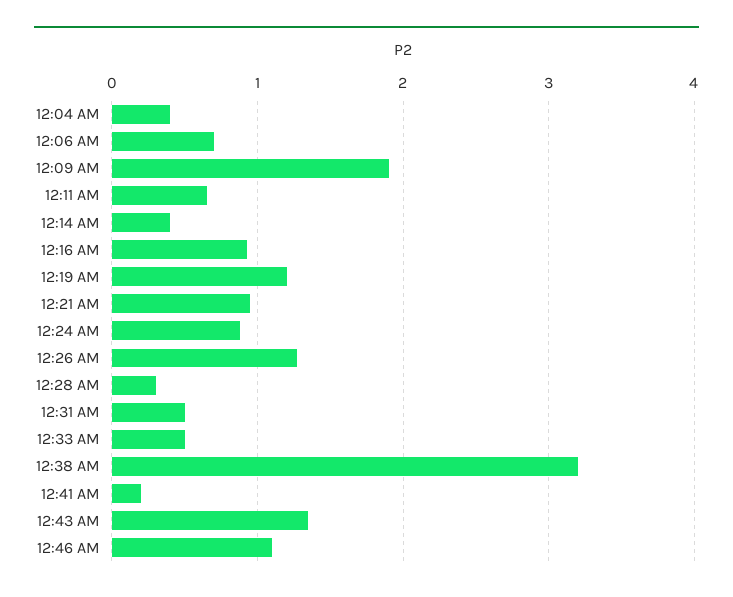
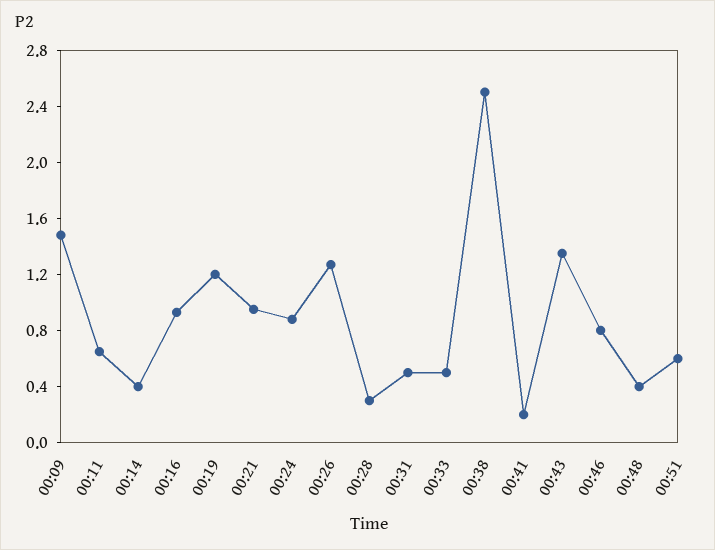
12:04 AM: 0.4 -> none
12:06 AM: 0.7 -> none
12:09 AM: 1.9 -> 1.5
12:38 AM: 3.2 -> 2.5
12:46 AM: 1.1 -> 0.8
00:48: none -> 0.4
00:51: none -> 0.6

